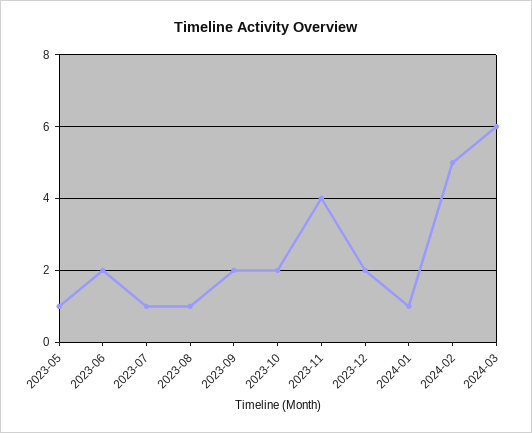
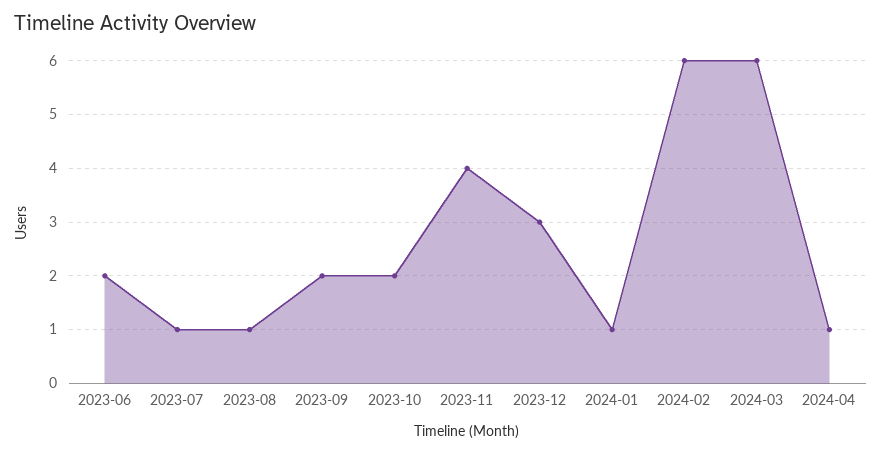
2023-05: 1 -> none
2023-12: 2 -> 3
2024-02: 5 -> 6
2024-04: none -> 1

